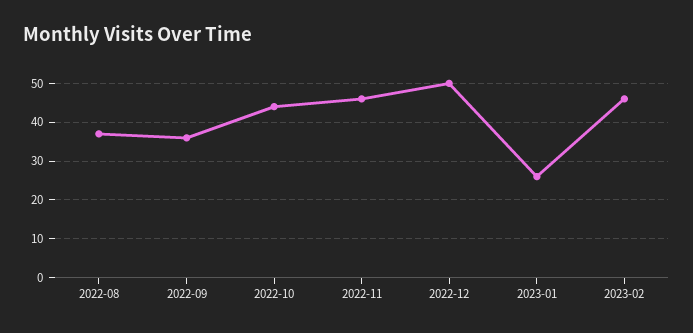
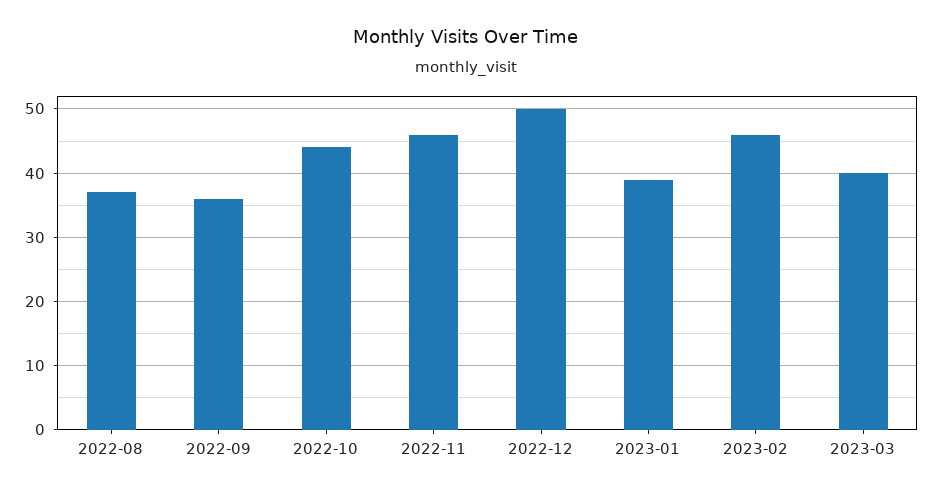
2023-01: 25 -> 39
2023-03: none -> 40

